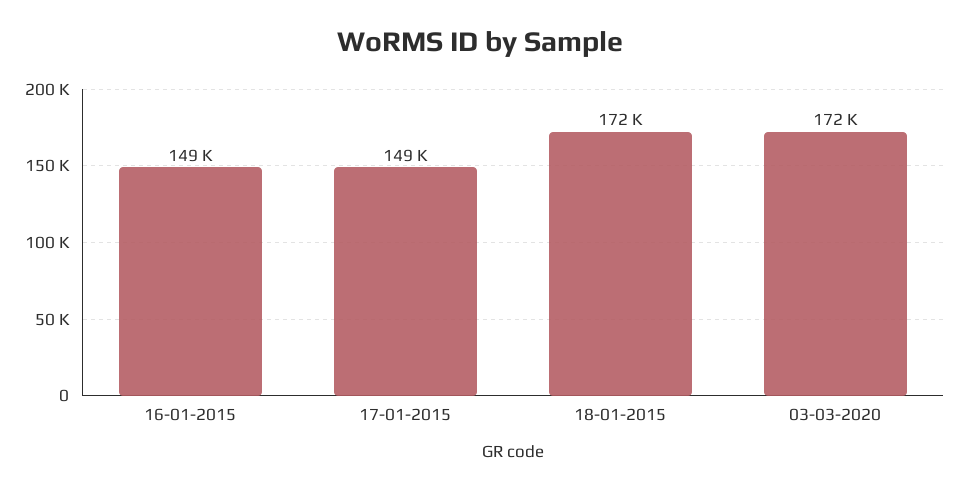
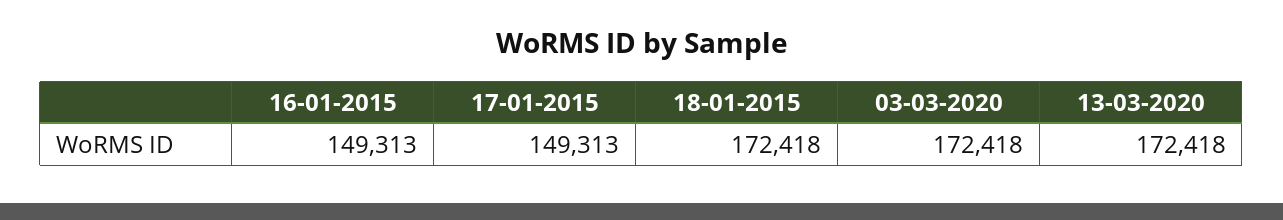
13-03-2020: none -> 172418

